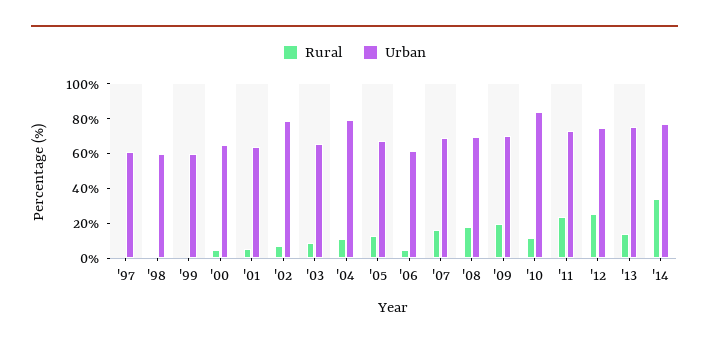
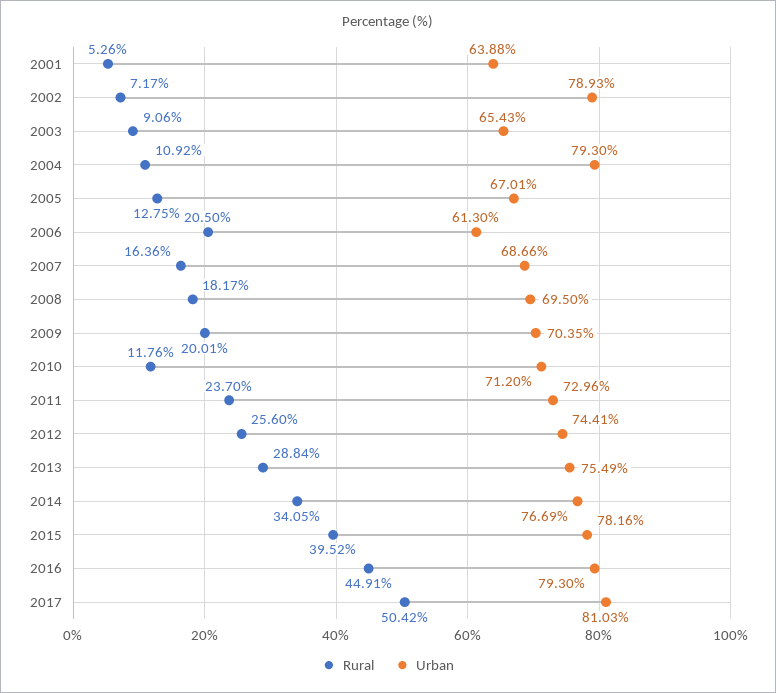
Rural, '97: 0 -> none
Urban, '97: 60 -> none
Rural, '98: 0 -> none
Urban, '98: 60 -> none
Rural, '99: 0 -> none
Urban, '99: 60 -> none
Rural, '00: 5 -> none
Urban, '00: 65 -> none
Rural, '06: 5 -> 20.5
Urban, '10: 85 -> 71.2
Rural, '13: 15 -> 28.84
Rural, 2015: none -> 39.52
Urban, 2015: none -> 78.16
Rural, 2016: none -> 44.91
Urban, 2016: none -> 79.3
Rural, 2017: none -> 50.42
Urban, 2017: none -> 81.03

